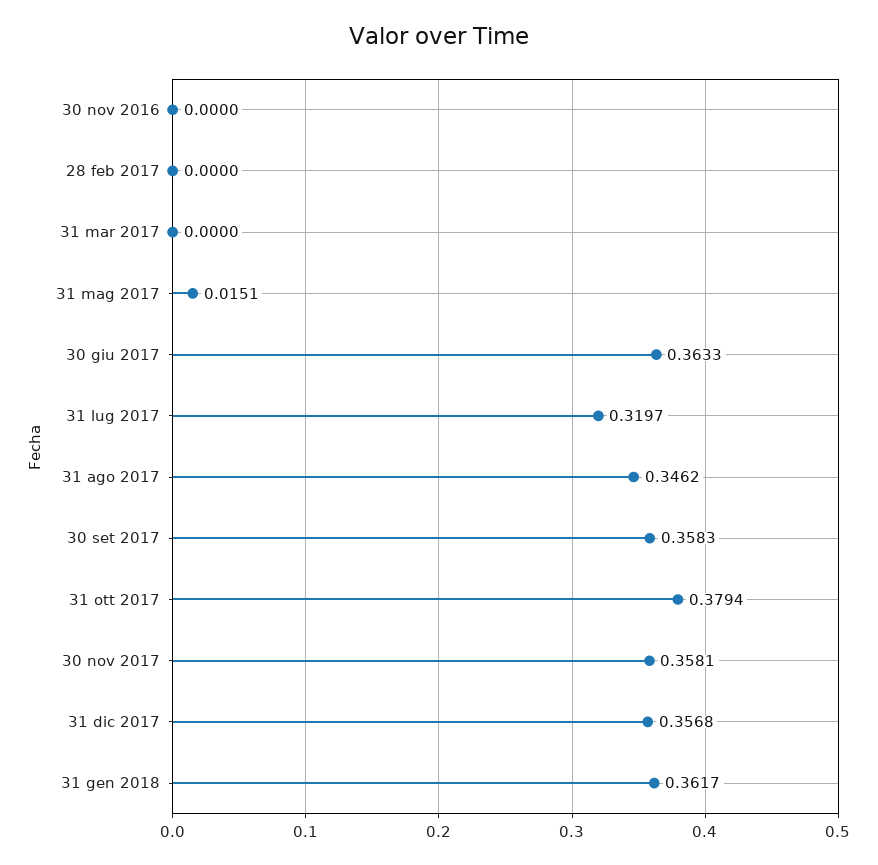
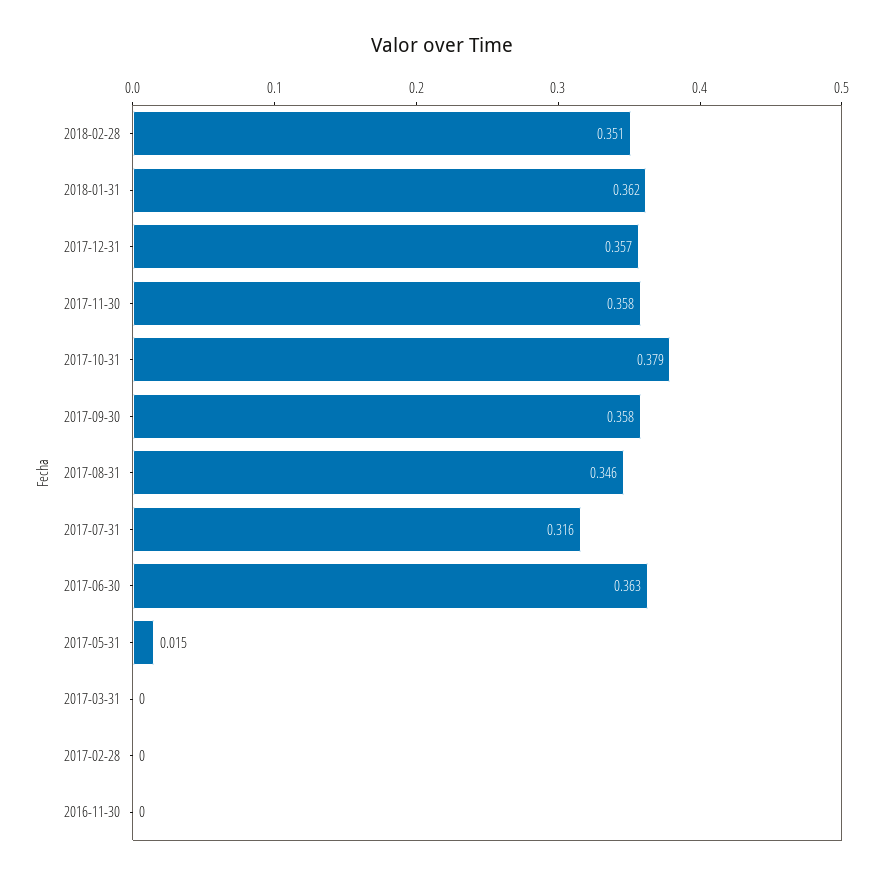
31 lug 2017: 0.3197 -> 0.316
2018-02-28: none -> 0.351

